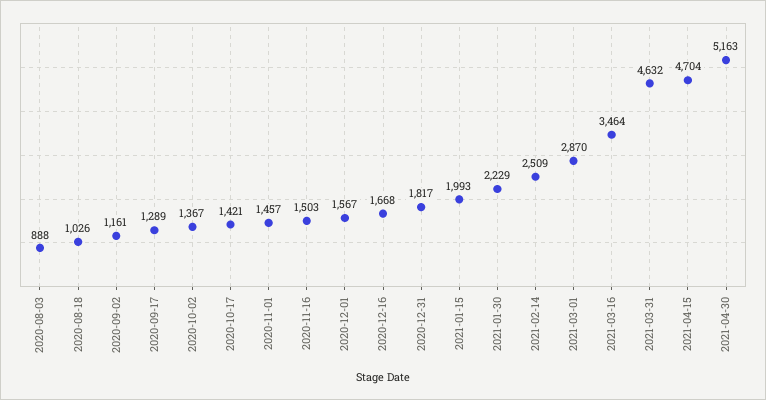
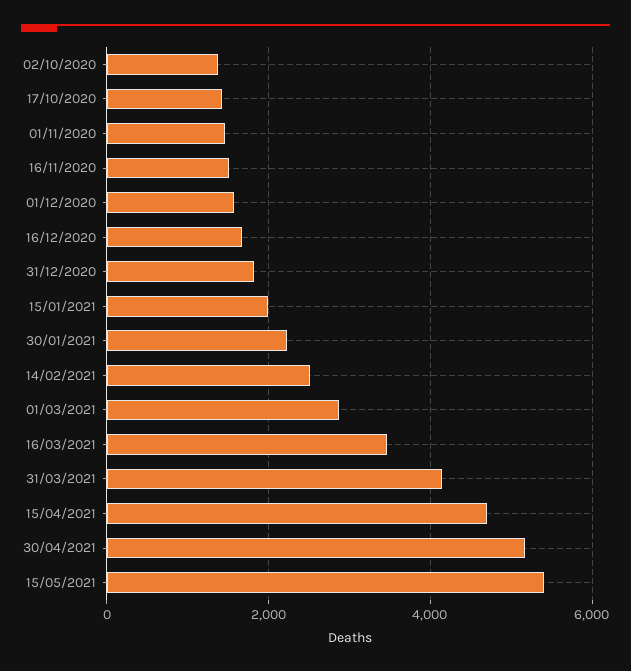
2020-08-03: 888 -> none
2020-08-18: 1026 -> none
2020-09-02: 1161 -> none
2020-09-17: 1289 -> none
2021-03-31: 4632 -> 4200
15/05/2021: none -> 5400

